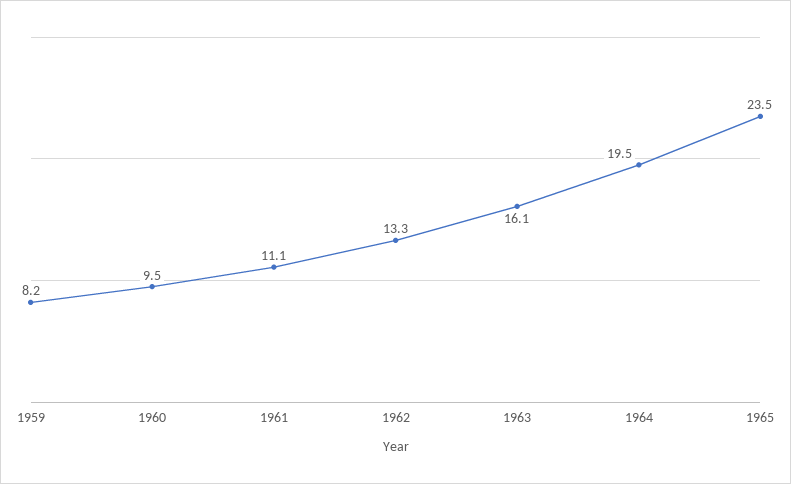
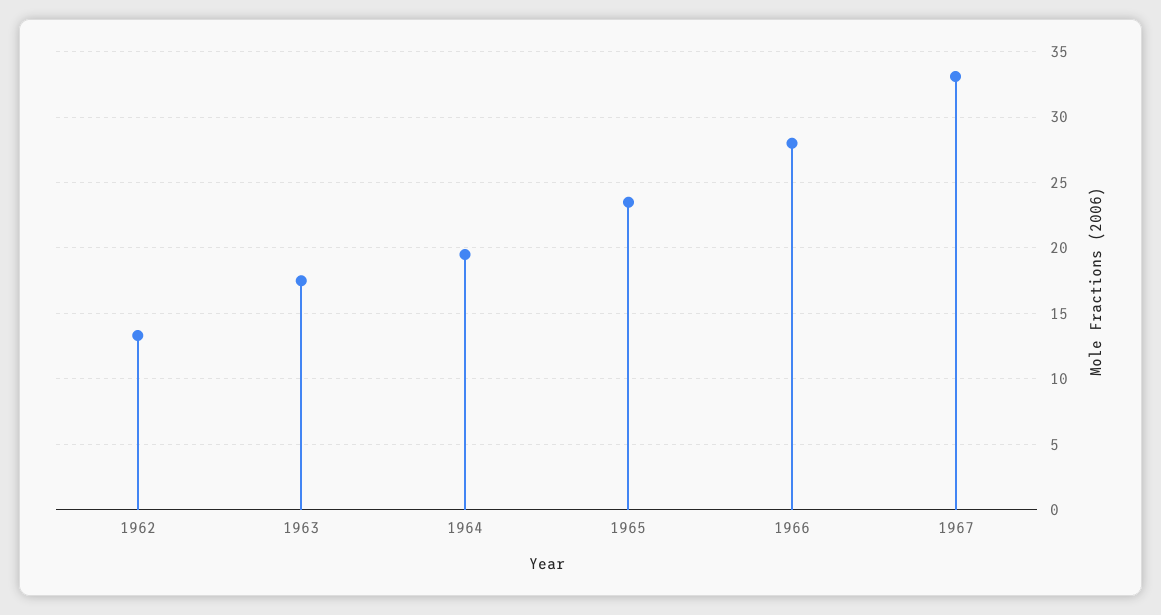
1959: 8.2 -> none
1960: 9.5 -> none
1961: 11.1 -> none
1963: 16.1 -> 17.5
1966: none -> 28
1967: none -> 33

